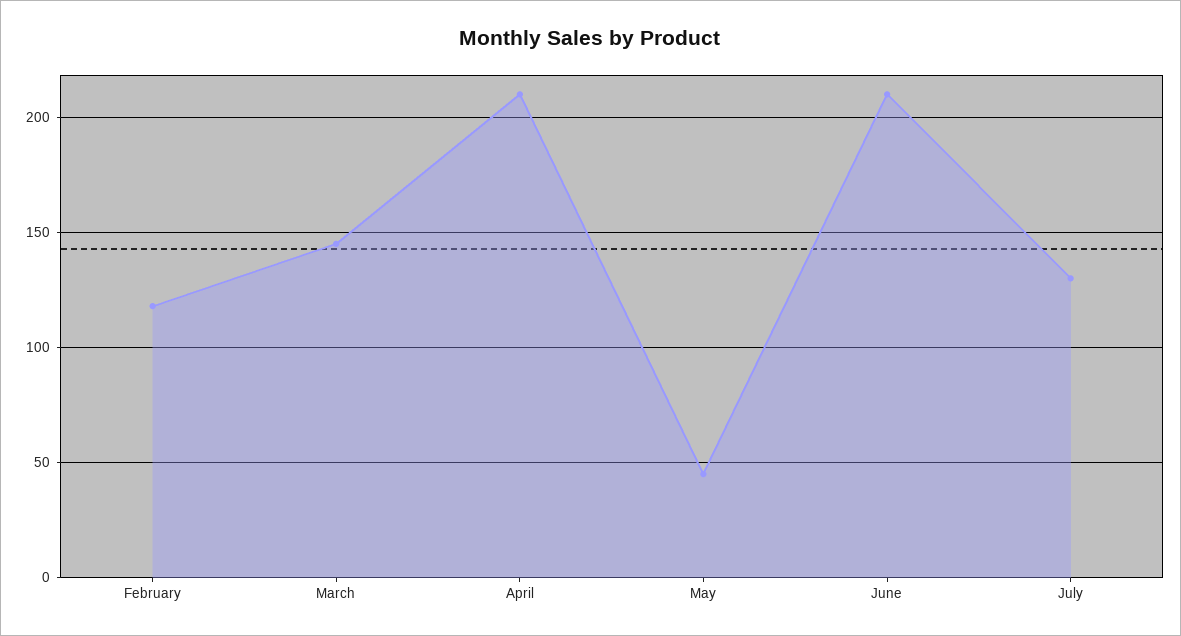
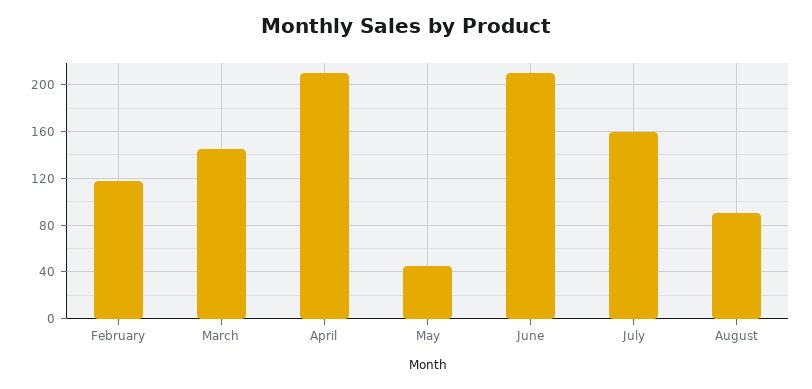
July: 130 -> 160
August: none -> 90

